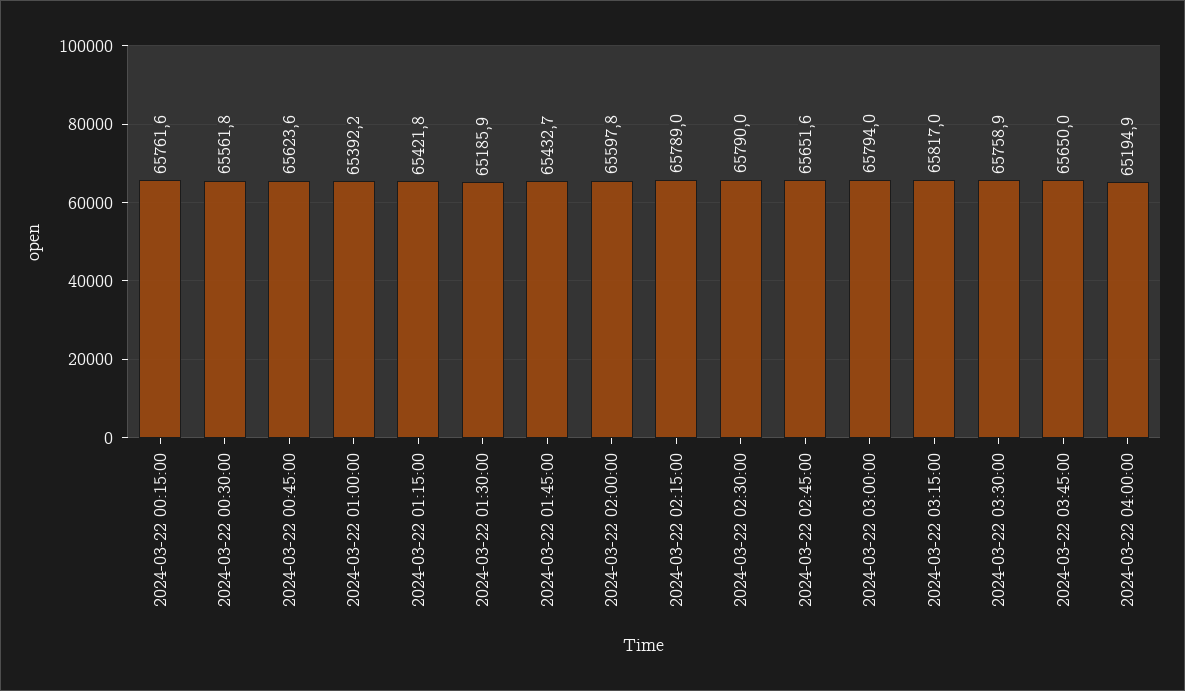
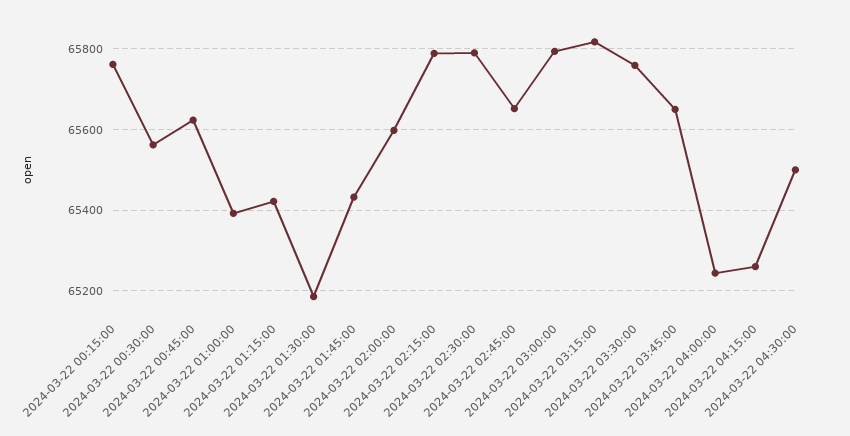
2024-03-22 04:00:00: 65194.9 -> 65240
2024-03-22 04:15:00: none -> 65260
2024-03-22 04:30:00: none -> 65500

